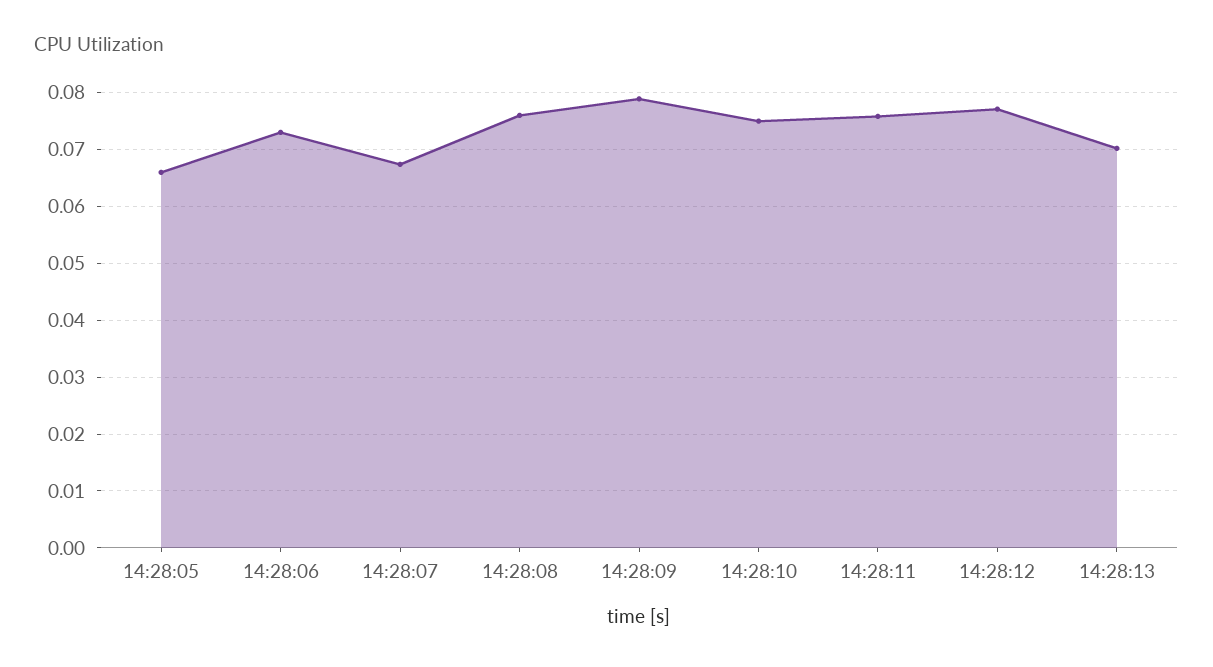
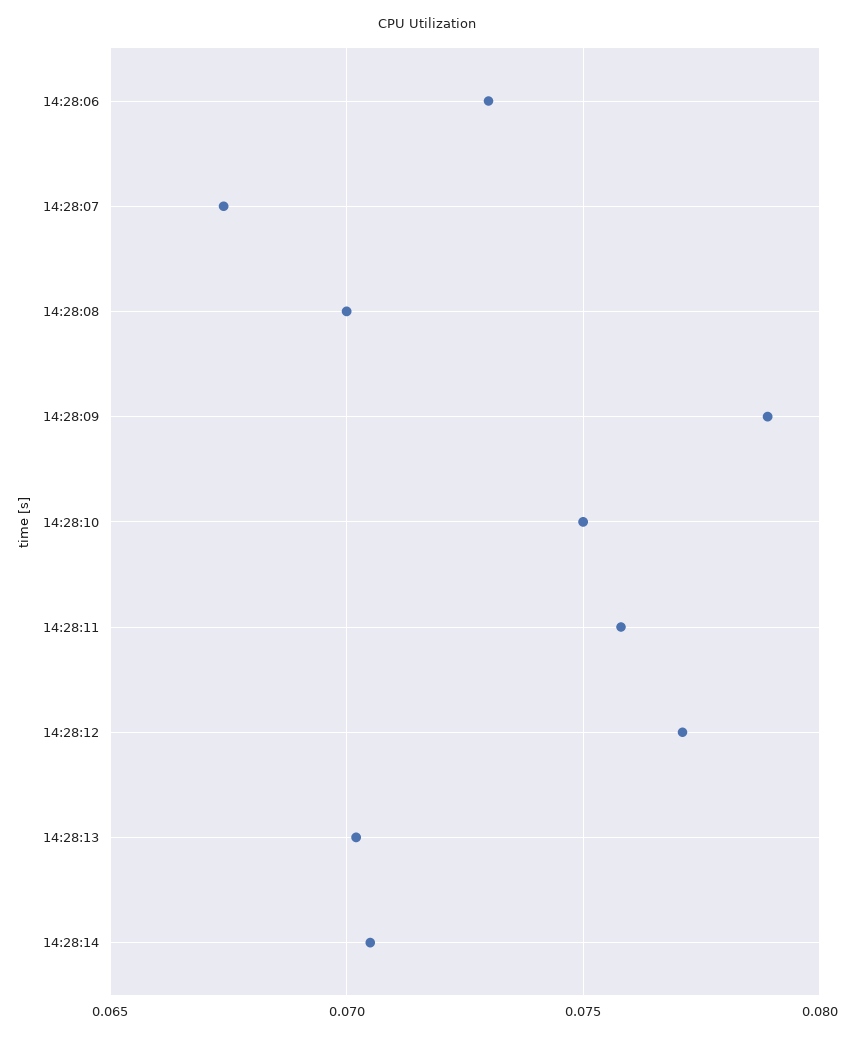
14:28:05: 0.066 -> none
14:28:08: 0.076 -> 0.07
14:28:14: none -> 0.0705

